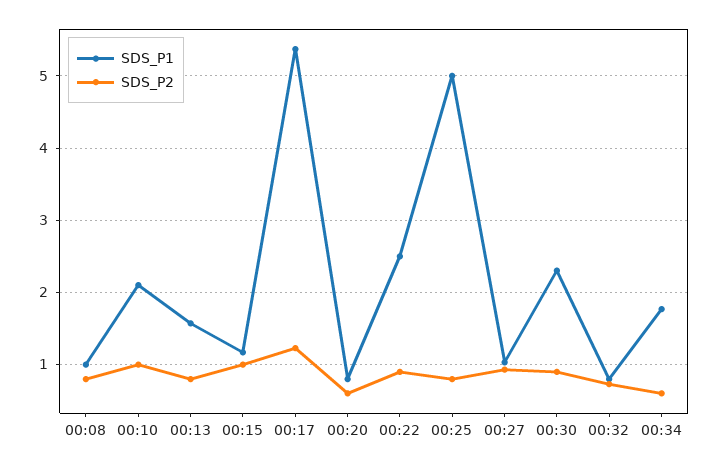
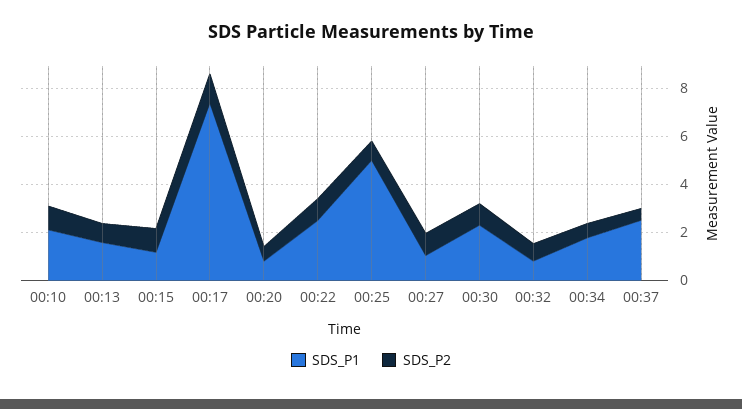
SDS_P1, 00:08: 1 -> none
SDS_P2, 00:08: 0.8 -> none
SDS_P1, 00:17: 5.4 -> 7.5
SDS_P1, 00:37: none -> 2.5
SDS_P2, 00:37: none -> 0.5

